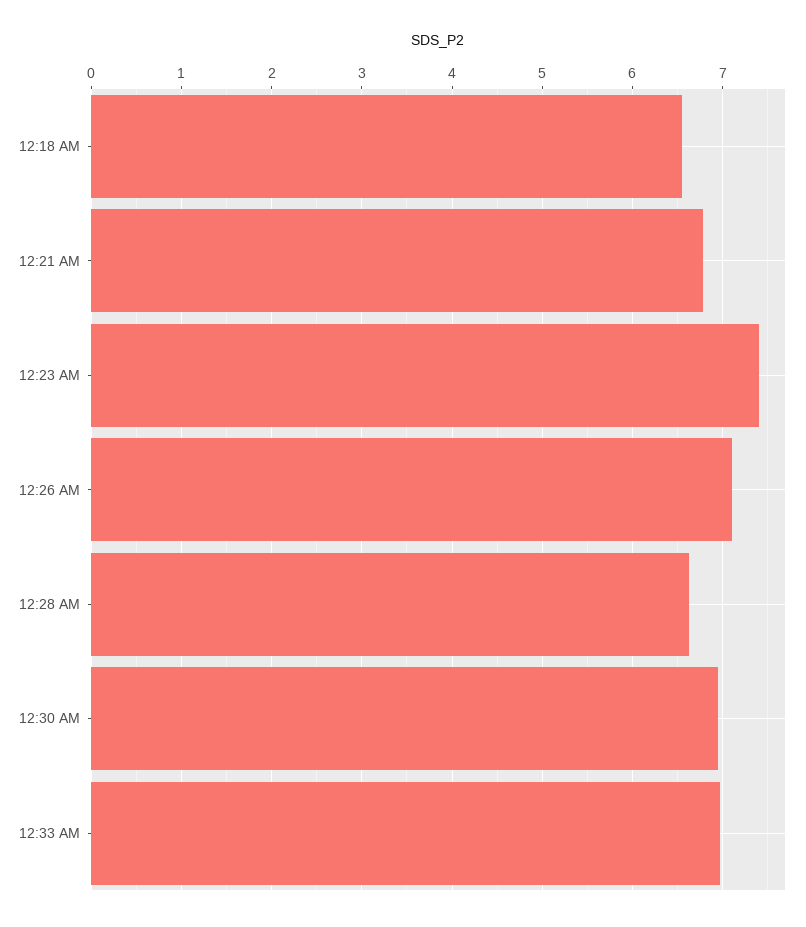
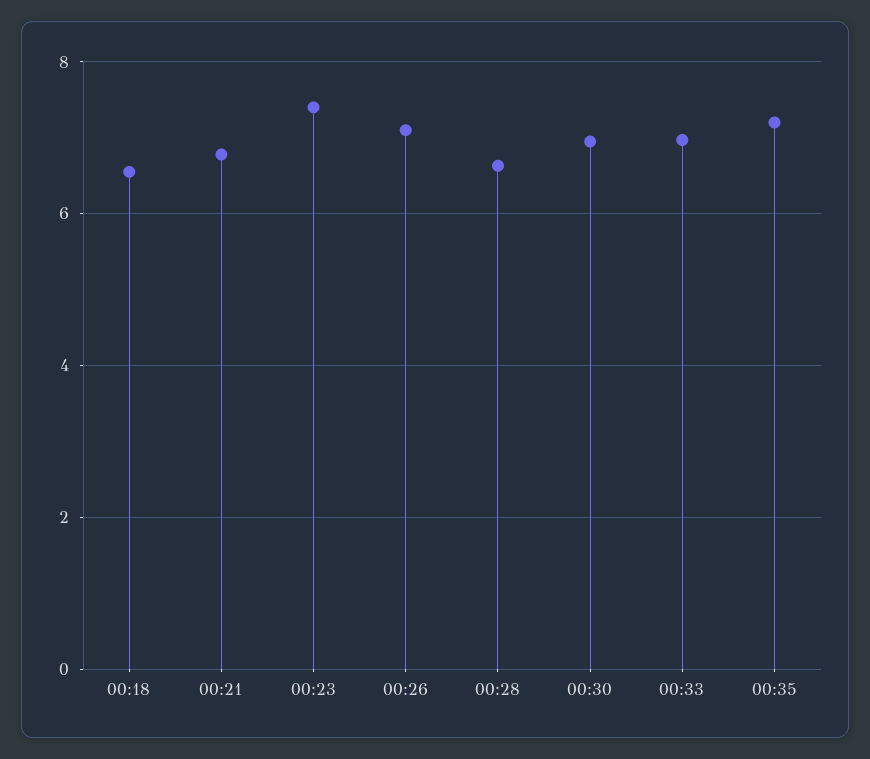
00:35: none -> 7.2

